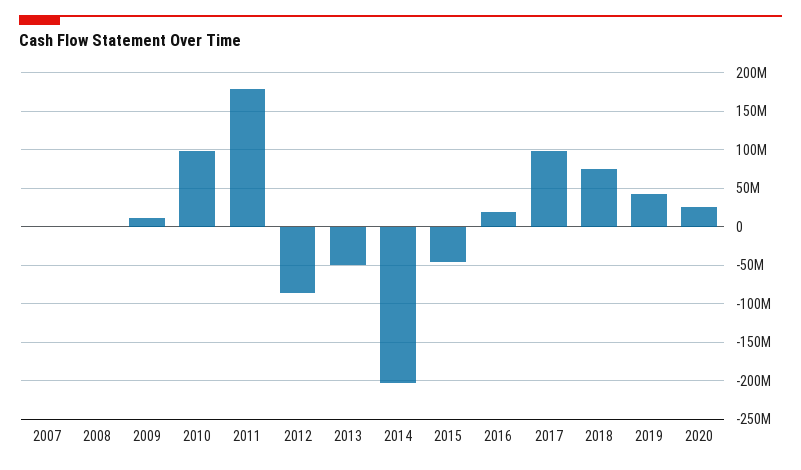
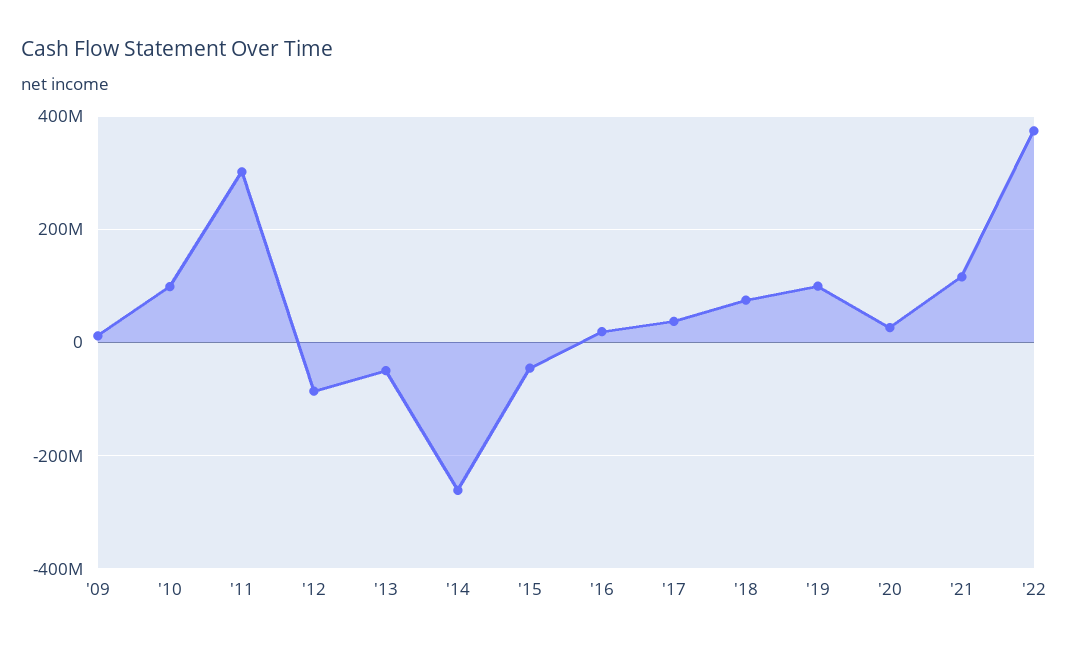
2007: 0 -> none
2008: 0 -> none
2011: 180000000 -> 300000000
2014: -200000000 -> -260000000
2017: 100000000 -> 40000000
2019: 40000000 -> 100000000
'21: none -> 120000000
'22: none -> 380000000

